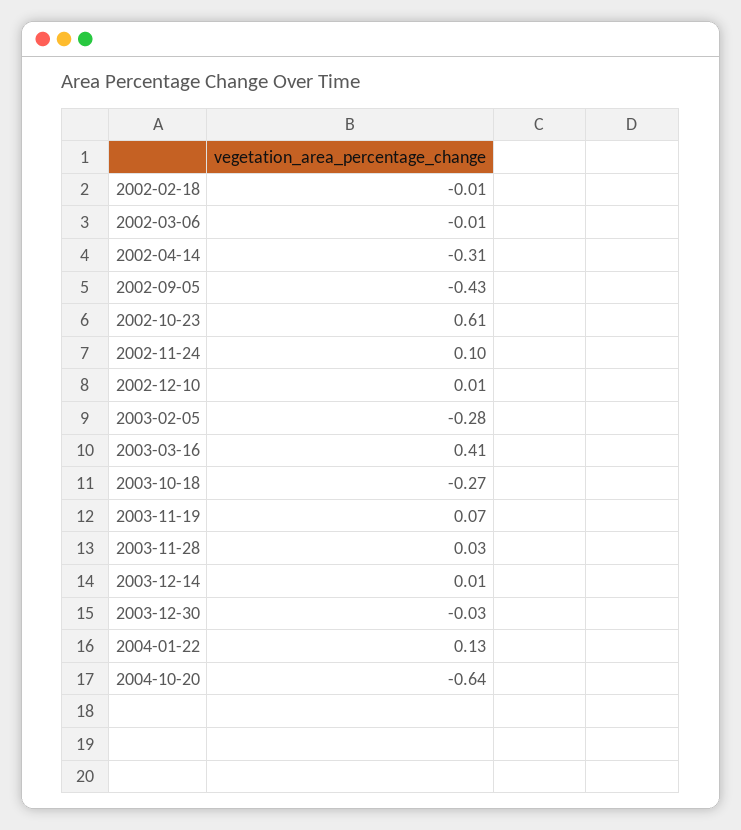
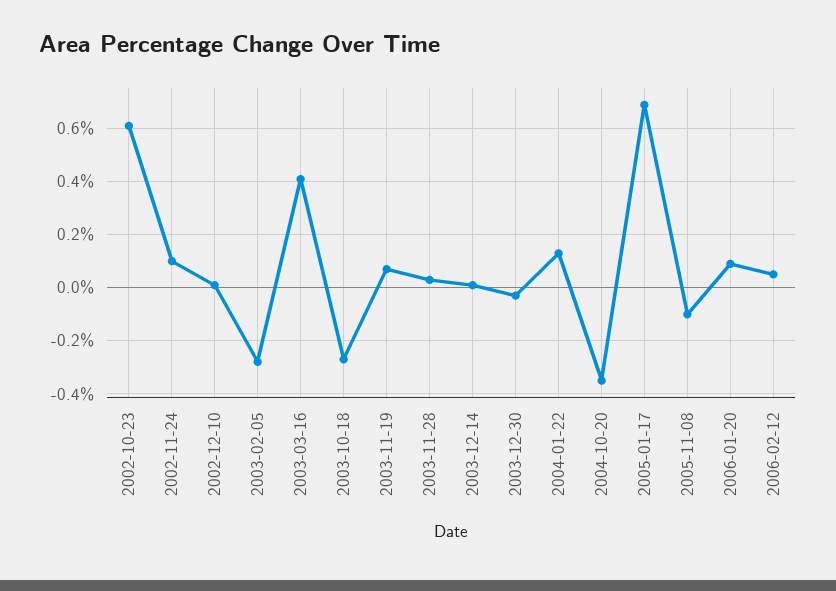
2002-02-18: -0.01 -> none
2002-03-06: -0.01 -> none
2002-04-14: -0.31 -> none
2002-09-05: -0.43 -> none
2004-10-20: -0.64 -> -0.35
2005-01-17: none -> 0.7
2005-11-08: none -> -0.1
2006-01-20: none -> 0.1
2006-02-12: none -> 0.05

